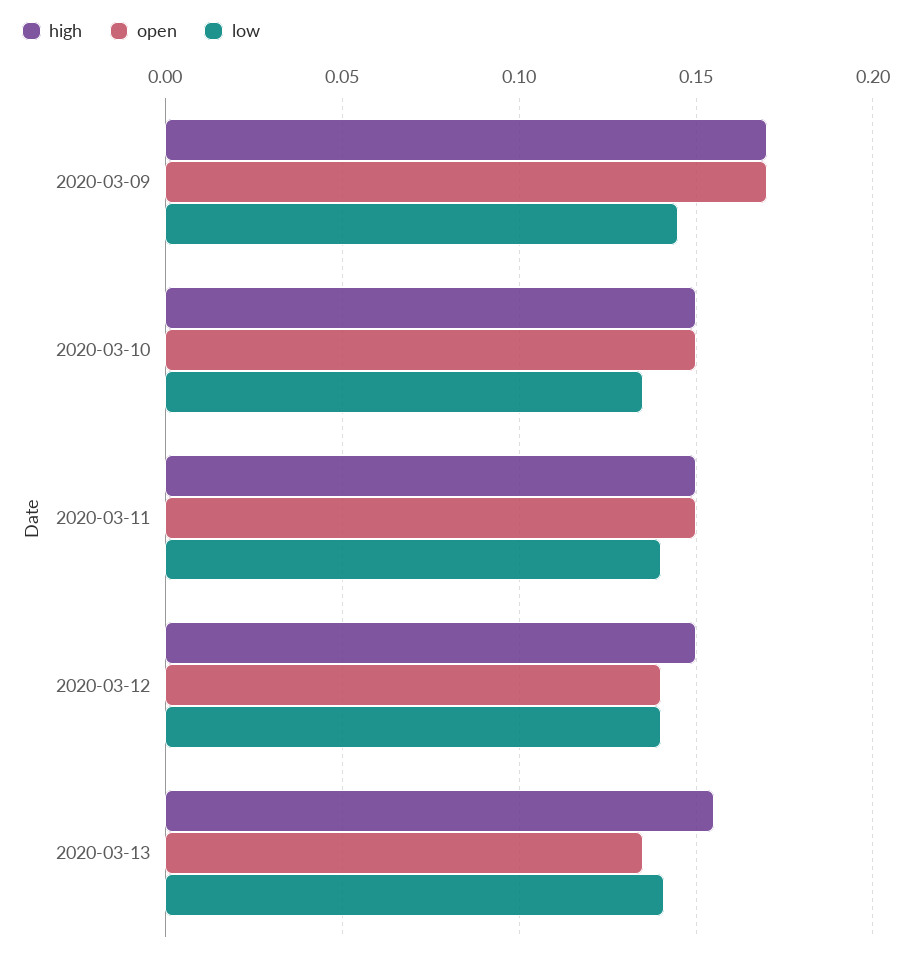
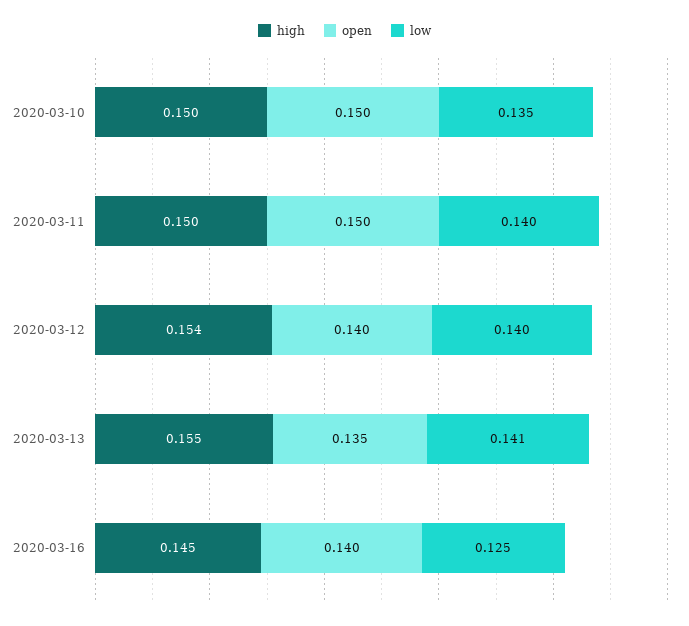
high, 2020-03-09: 0.17 -> none
open, 2020-03-09: 0.17 -> none
low, 2020-03-09: 0.145 -> none
high, 2020-03-12: 0.15 -> 0.154
high, 2020-03-16: none -> 0.145
open, 2020-03-16: none -> 0.14
low, 2020-03-16: none -> 0.125

